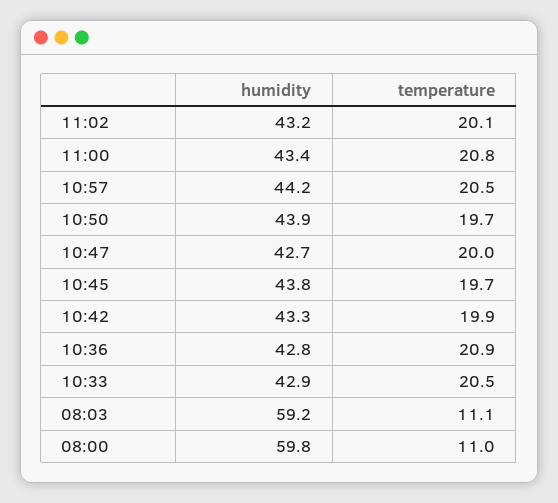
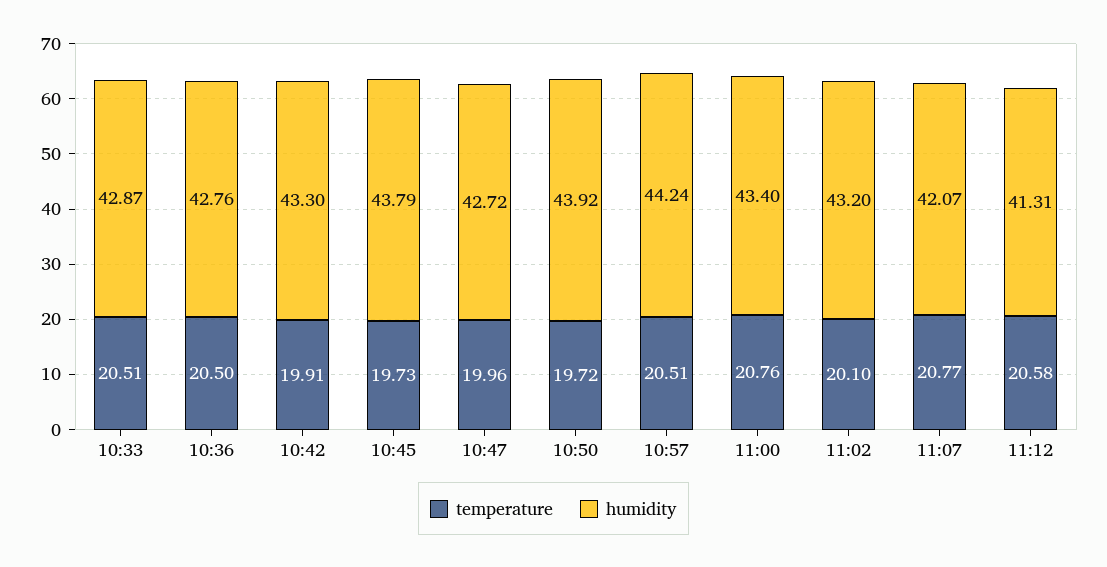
temperature, 10:36: 20.9 -> 20.5
humidity, 08:03: 59.2 -> none
temperature, 08:03: 11.1 -> none
humidity, 08:00: 59.8 -> none
temperature, 08:00: 11 -> none
temperature, 11:07: none -> 20.77
humidity, 11:07: none -> 42.07
temperature, 11:12: none -> 20.58
humidity, 11:12: none -> 41.31

